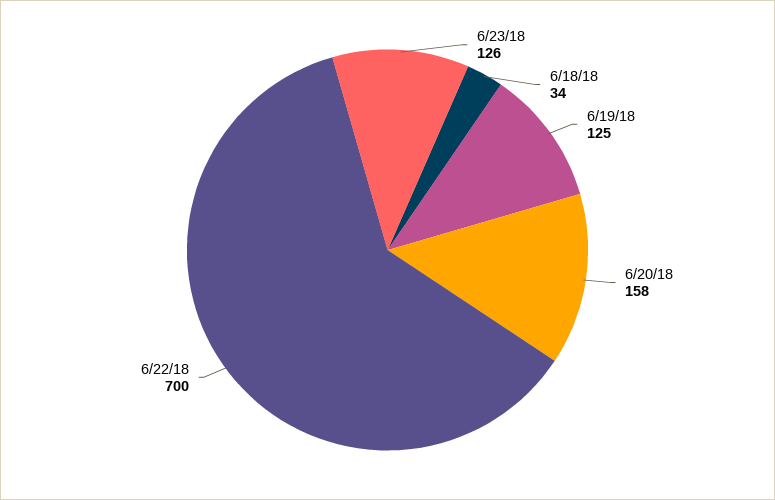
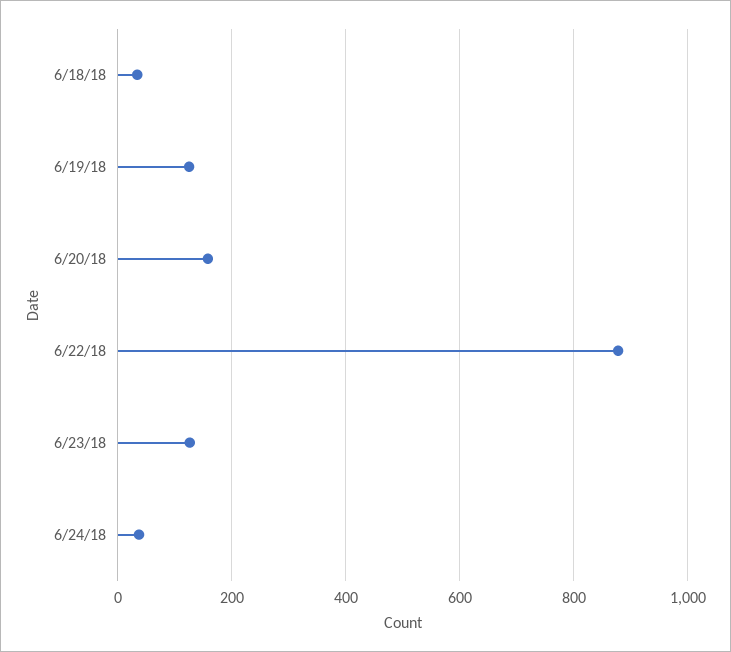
6/22/18: 700 -> 880
6/24/18: none -> 40

